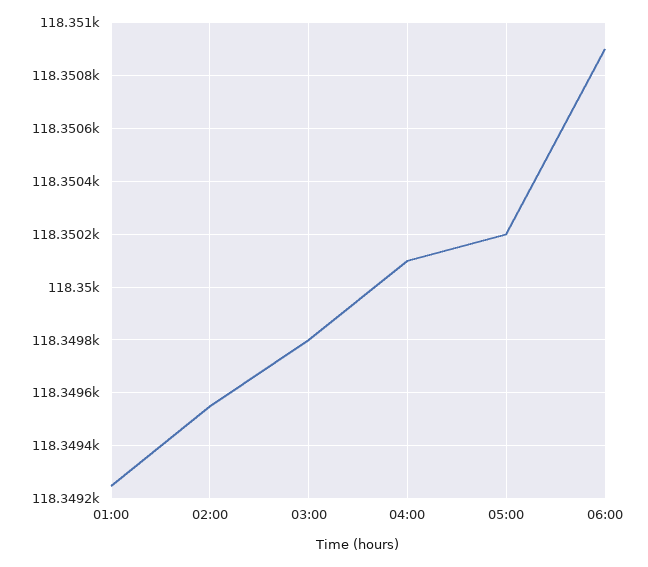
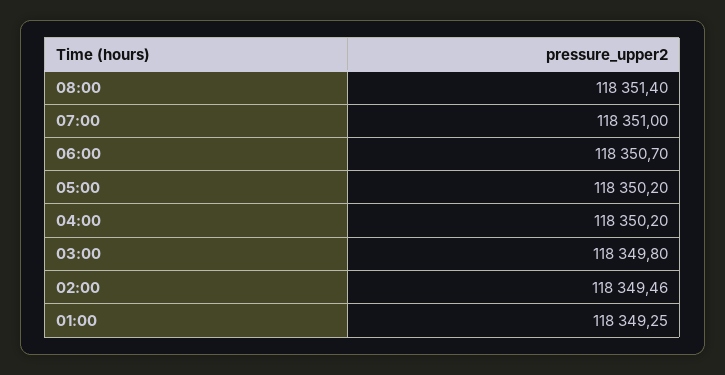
02:00: 118349.55 -> 118349.46
04:00: 118350.1 -> 118350.2
06:00: 118350.9 -> 118350.7
08:00: none -> 118351.4
07:00: none -> 118351

